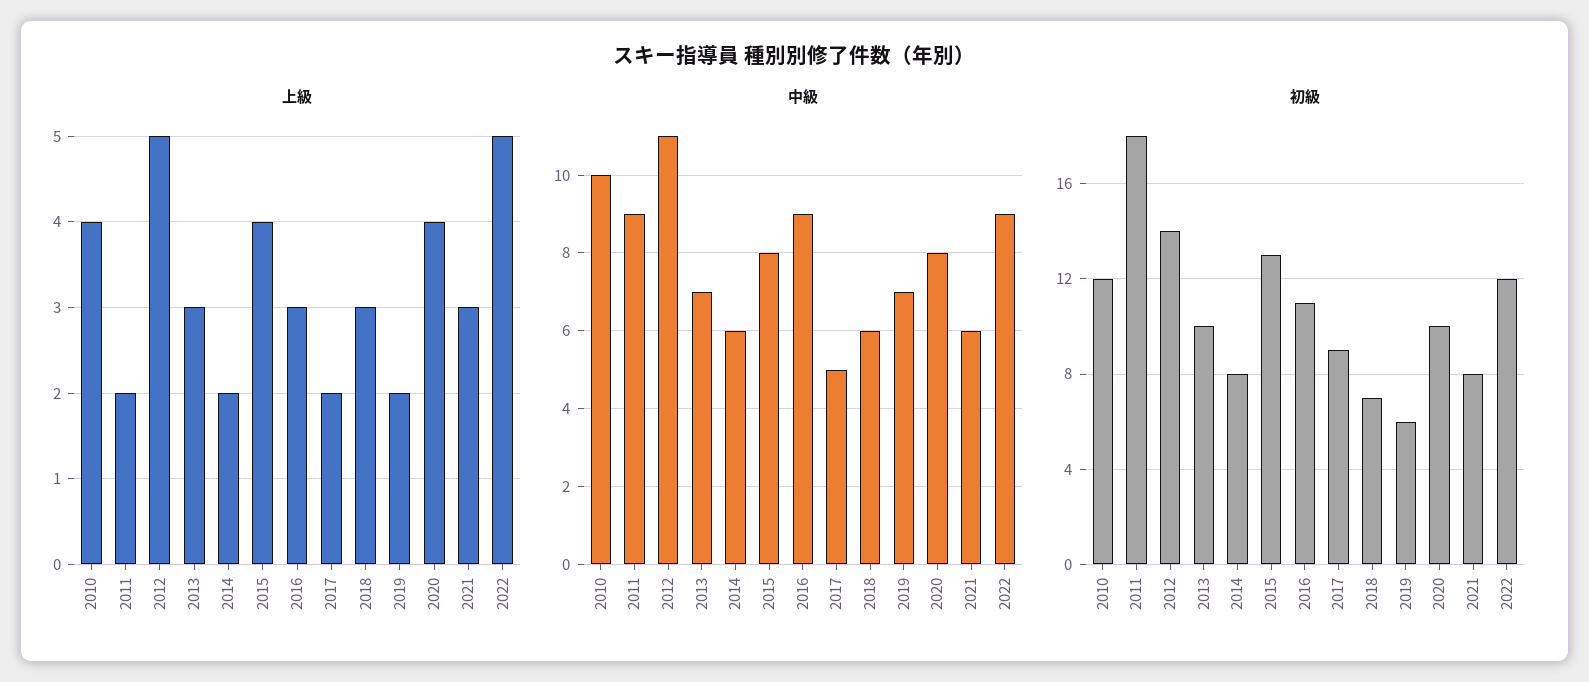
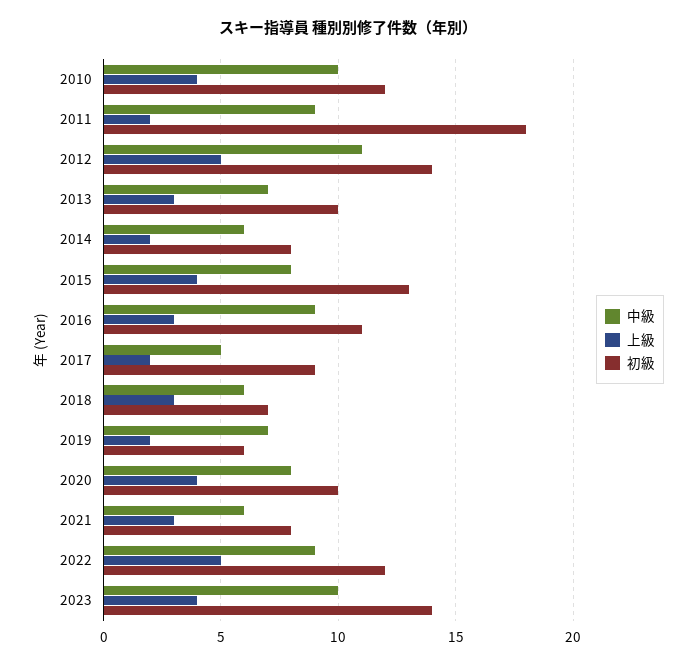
中級, 2023: none -> 10
上級, 2023: none -> 4
初級, 2023: none -> 14

